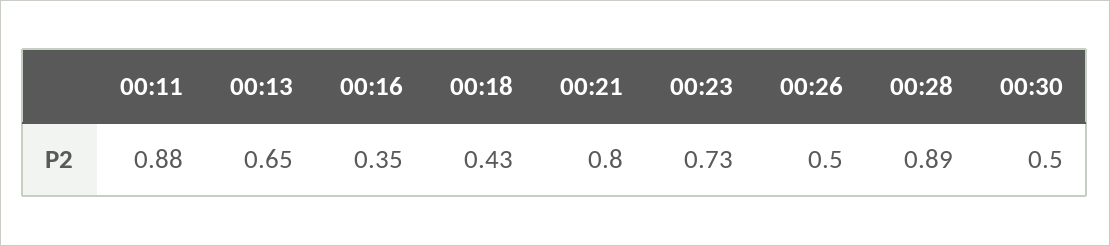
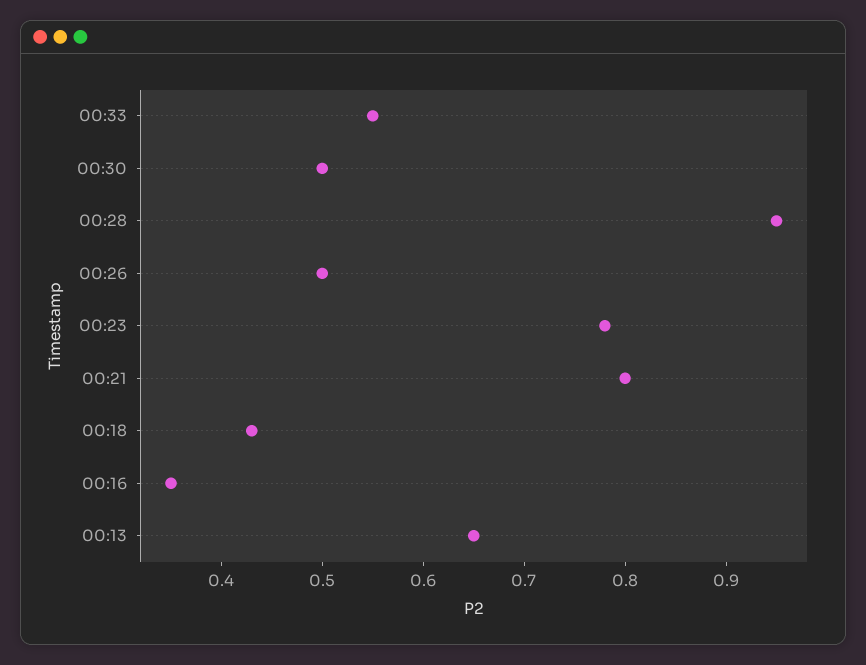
00:11: 0.88 -> none
00:23: 0.73 -> 0.78
00:28: 0.89 -> 0.95
00:33: none -> 0.55

